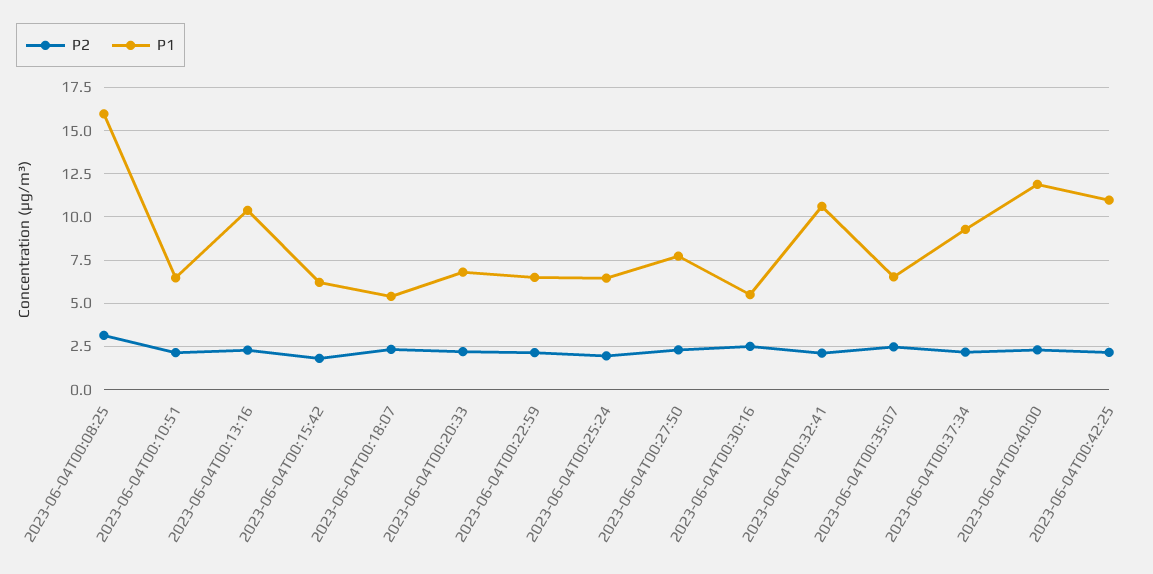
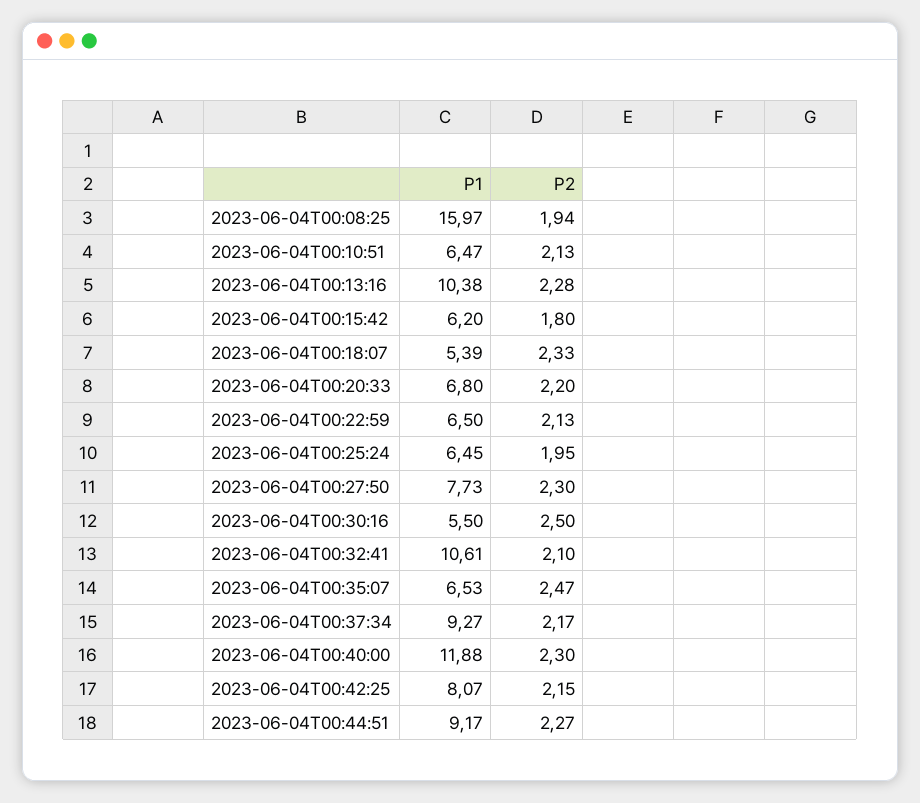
P2, 2023-06-04T00:08:25: 3 -> 1.94
P1, 2023-06-04T00:42:25: 11 -> 8.07
P1, 2023-06-04T00:44:51: none -> 9.17
P2, 2023-06-04T00:44:51: none -> 2.27

